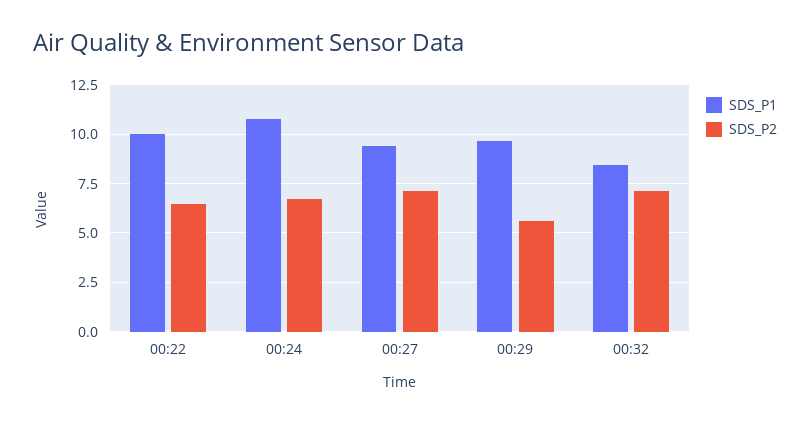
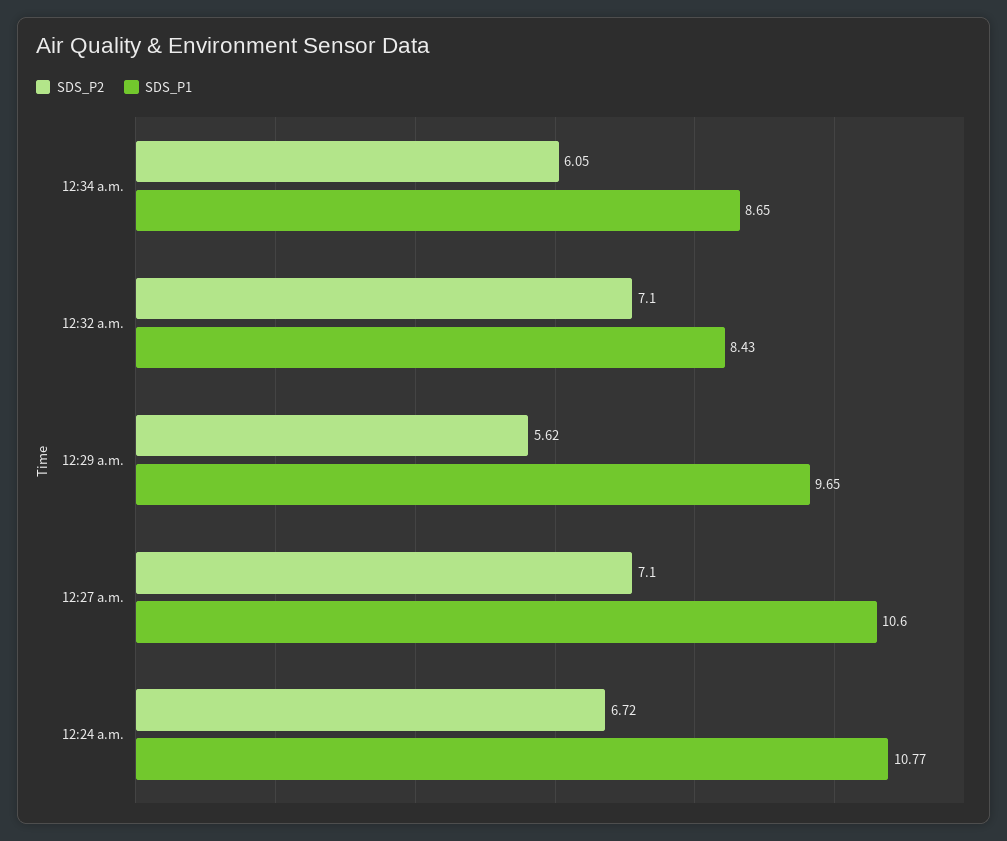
SDS_P1, 00:22: 10 -> none
SDS_P2, 00:22: 6.5 -> none
SDS_P1, 00:27: 9.5 -> 10.6
SDS_P2, 12:34 a.m.: none -> 6.05
SDS_P1, 12:34 a.m.: none -> 8.65

